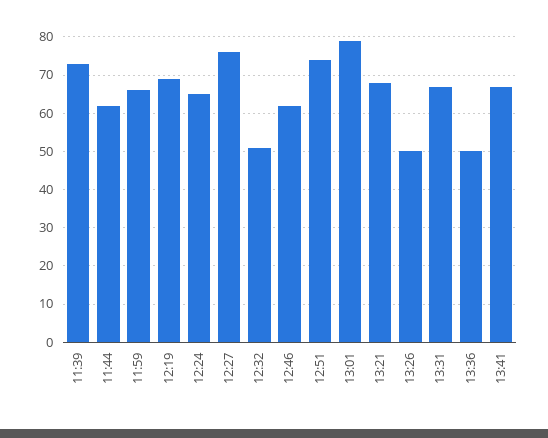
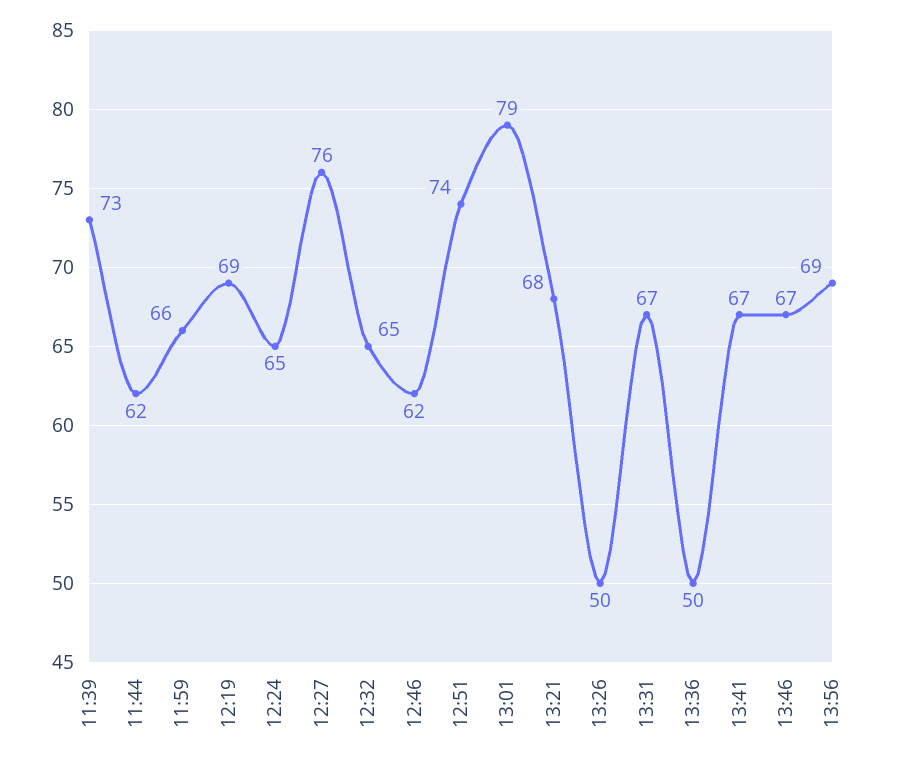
12:32: 50 -> 65
13:46: none -> 67
13:56: none -> 69

